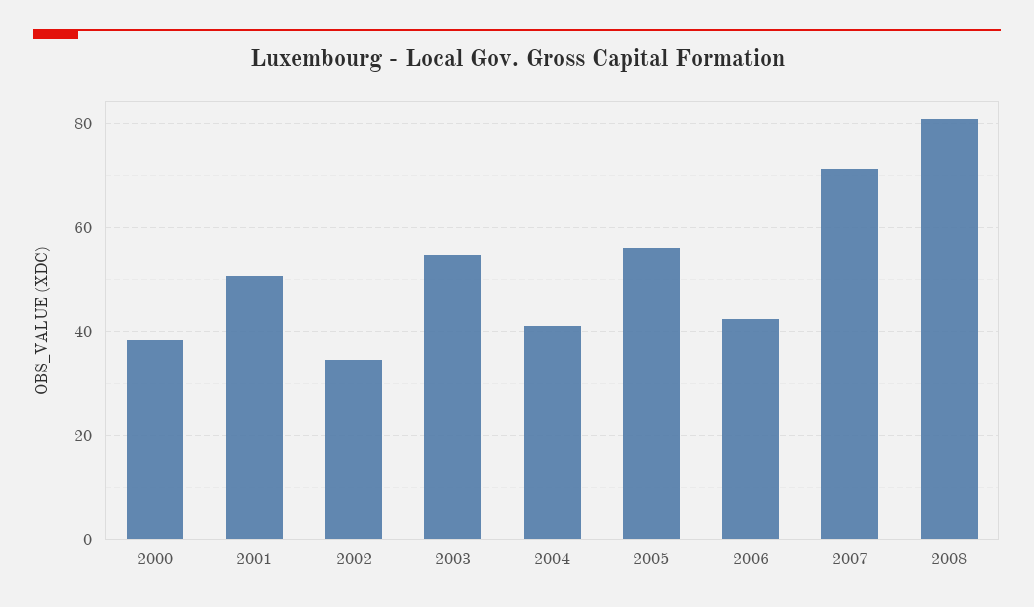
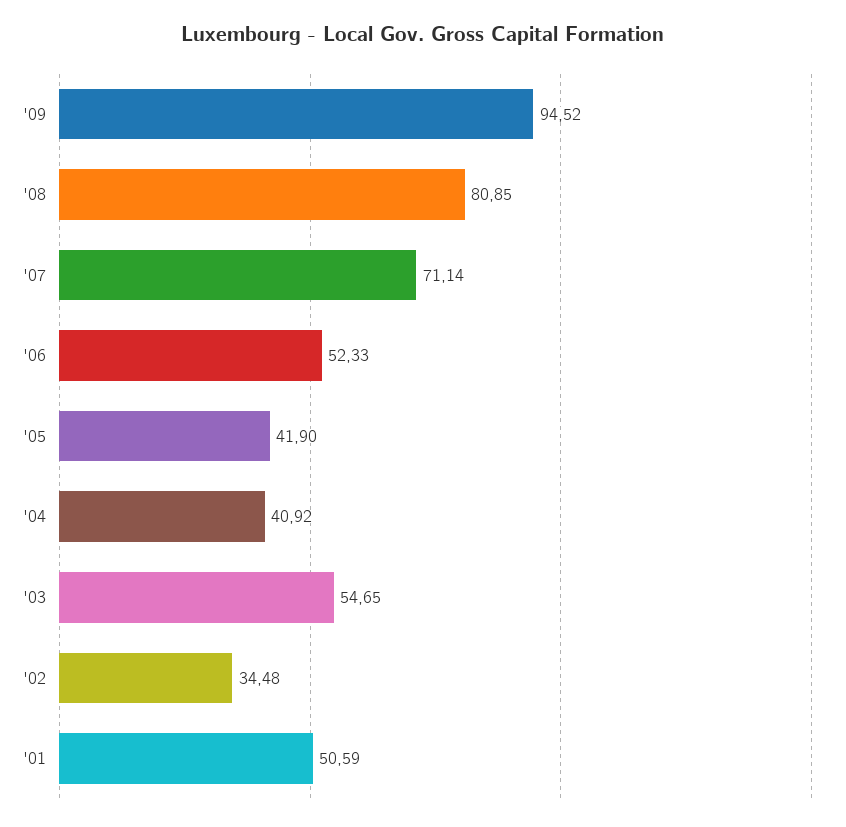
2000: 38 -> none
2005: 56 -> 41.9
2006: 42 -> 52.33
'09: none -> 94.52

